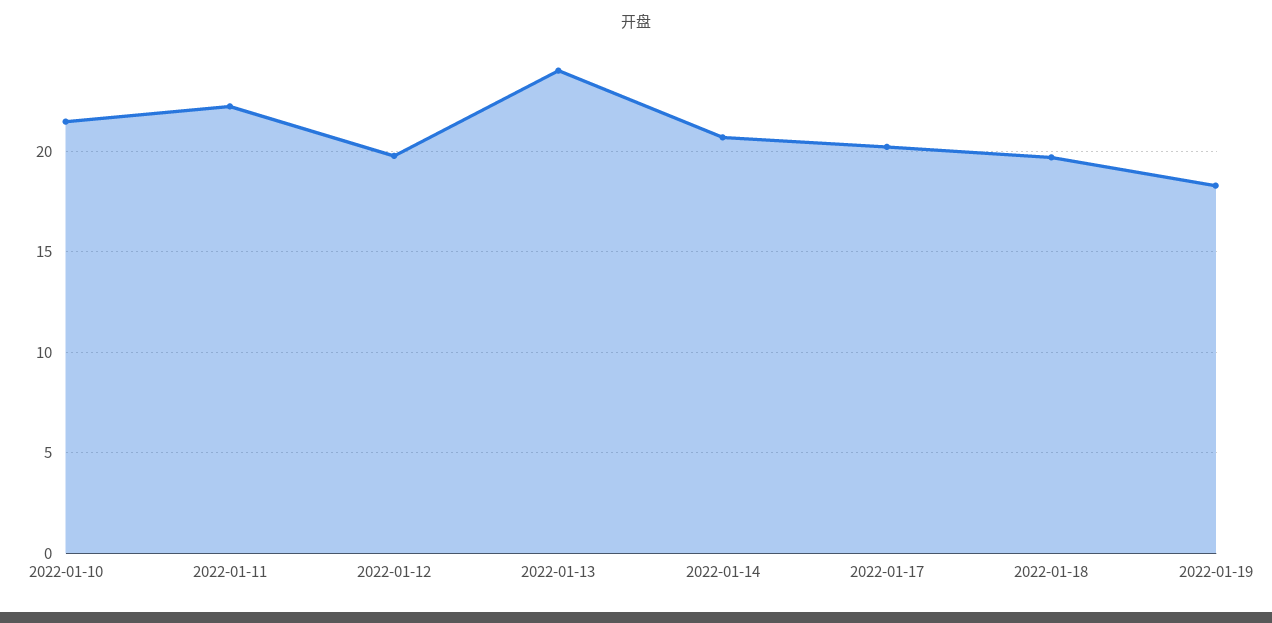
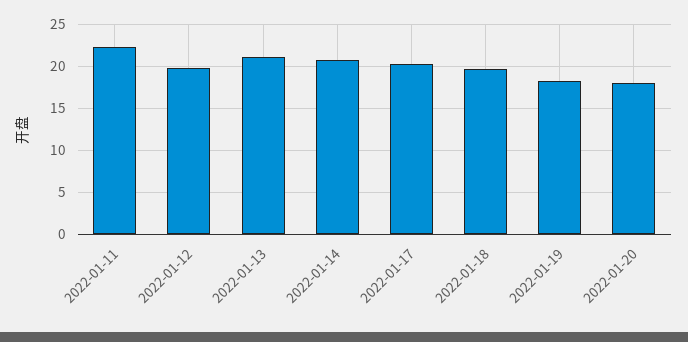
2022-01-10: 21.5 -> none
2022-01-13: 24 -> 21
2022-01-20: none -> 18

